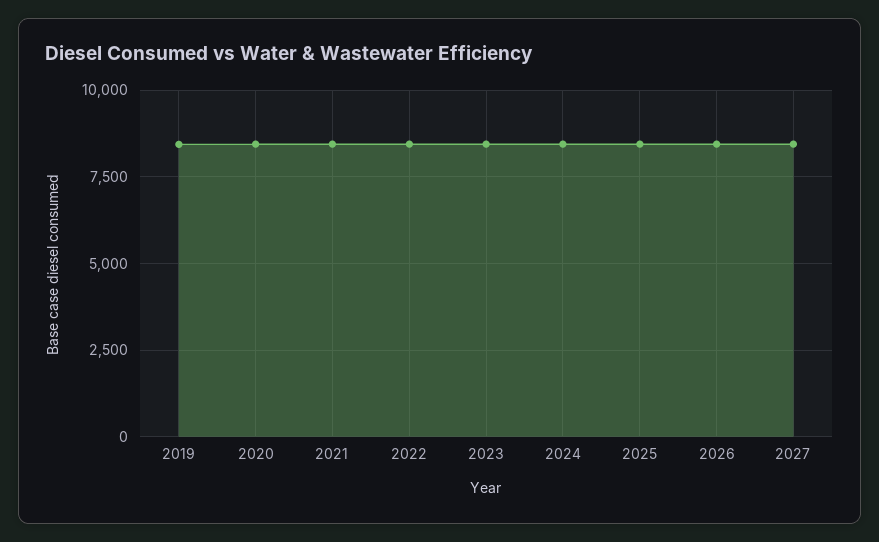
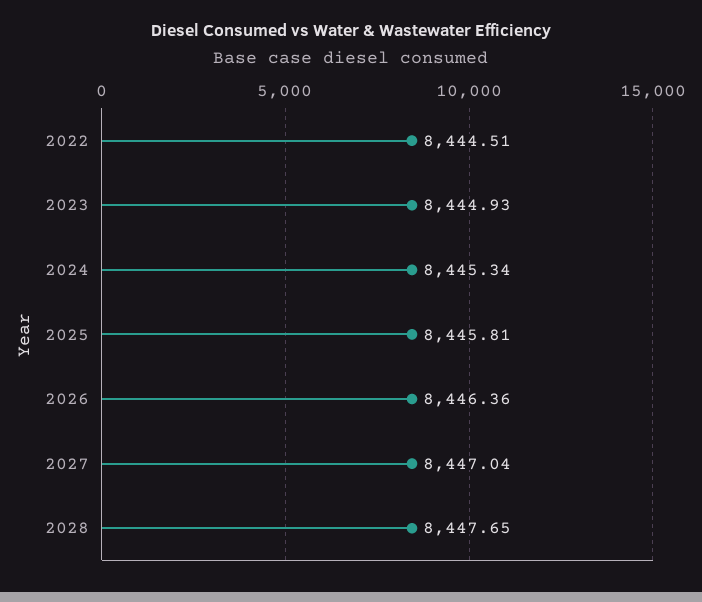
2019: 8500 -> none
2020: 8500 -> none
2021: 8500 -> none
2028: none -> 8447.65

